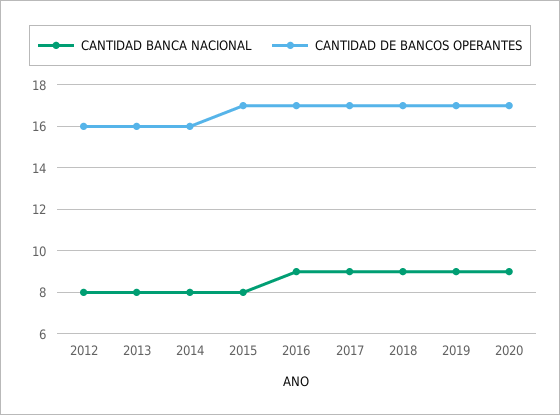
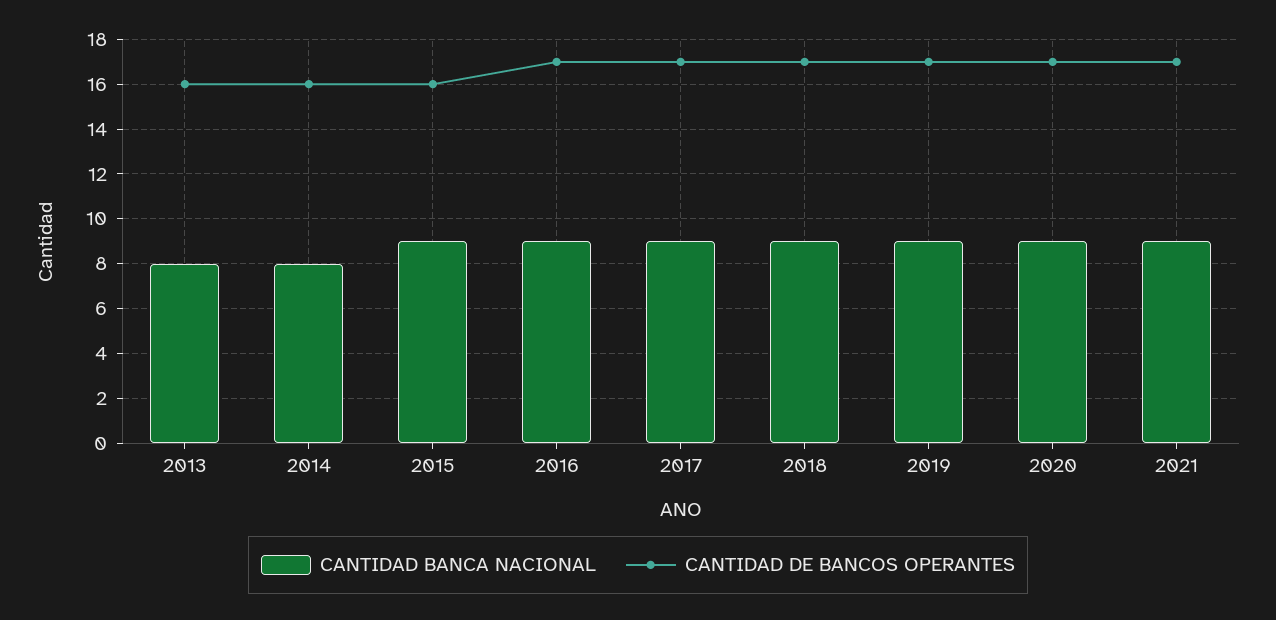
CANTIDAD BANCA NACIONAL, 2012: 8 -> none
CANTIDAD DE BANCOS OPERANTES, 2012: 16 -> none
CANTIDAD BANCA NACIONAL, 2015: 8 -> 9
CANTIDAD DE BANCOS OPERANTES, 2015: 17 -> 16
CANTIDAD BANCA NACIONAL, 2021: none -> 9
CANTIDAD DE BANCOS OPERANTES, 2021: none -> 17

